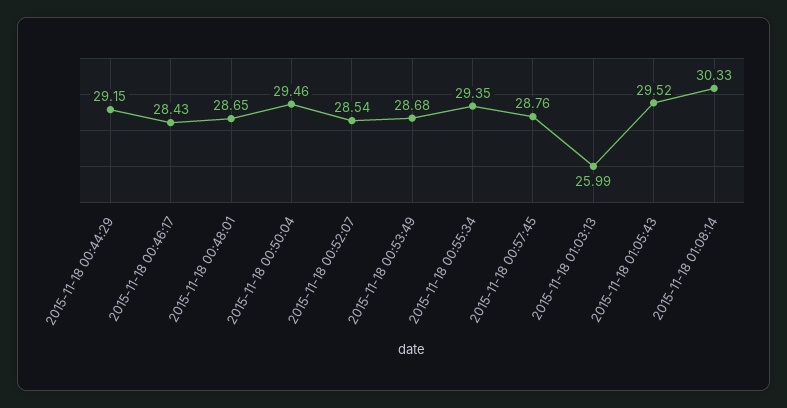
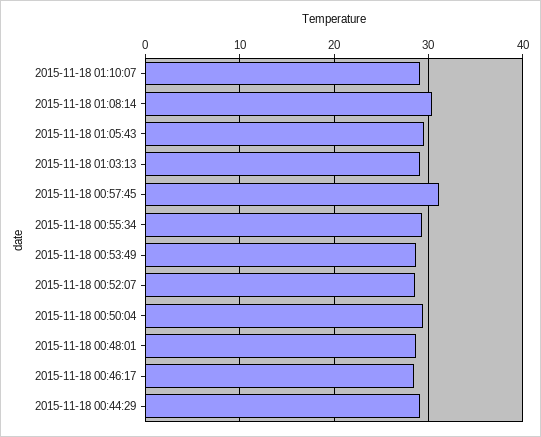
2015-11-18 00:57:45: 28.76 -> 31
2015-11-18 01:03:13: 25.99 -> 29
2015-11-18 01:10:07: none -> 29

